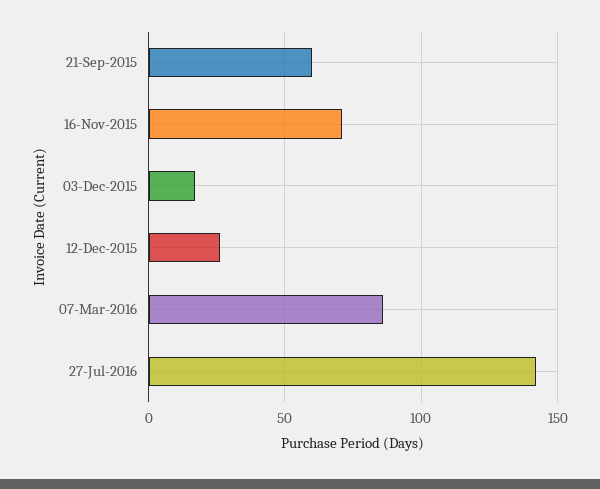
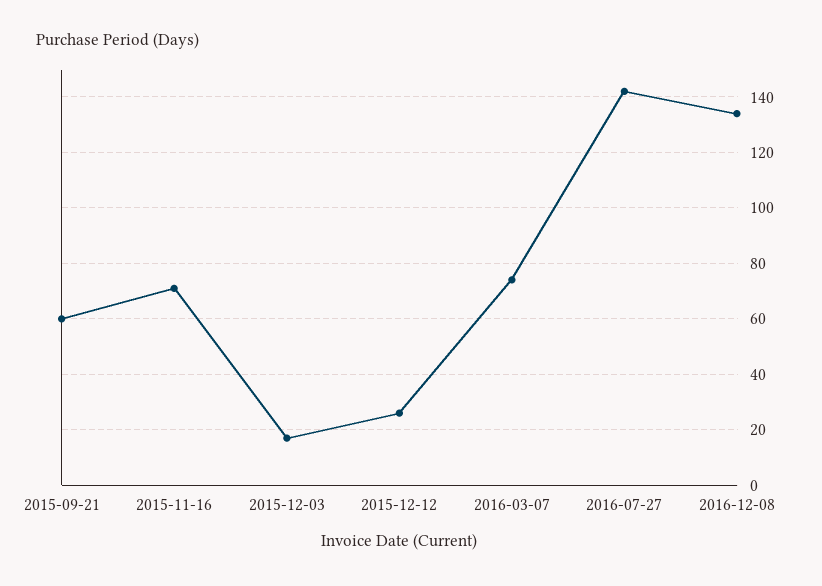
07-Mar-2016: 85 -> 75
2016-12-08: none -> 135

